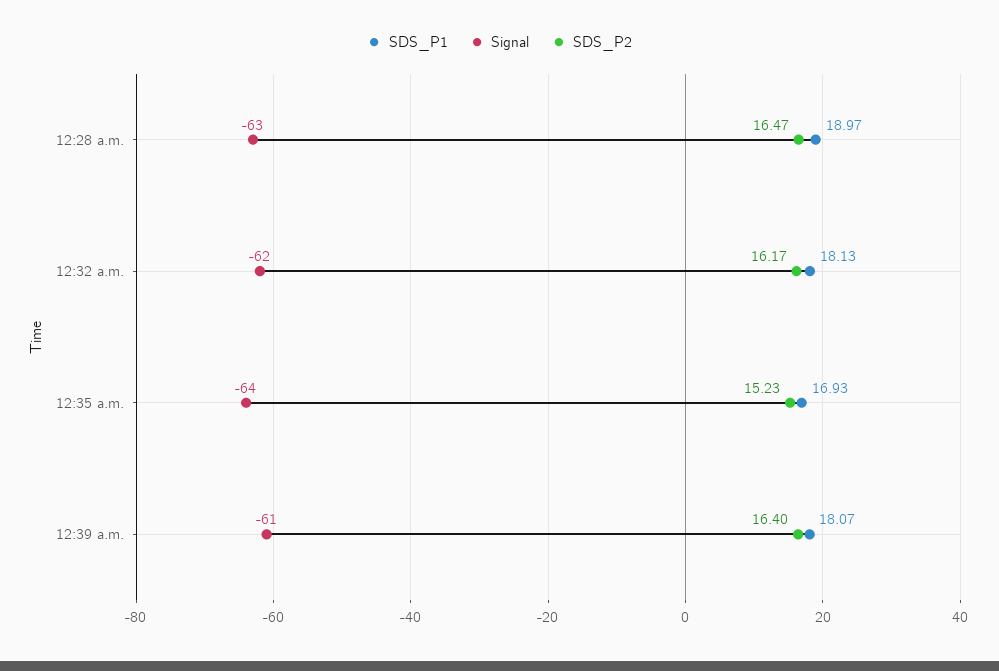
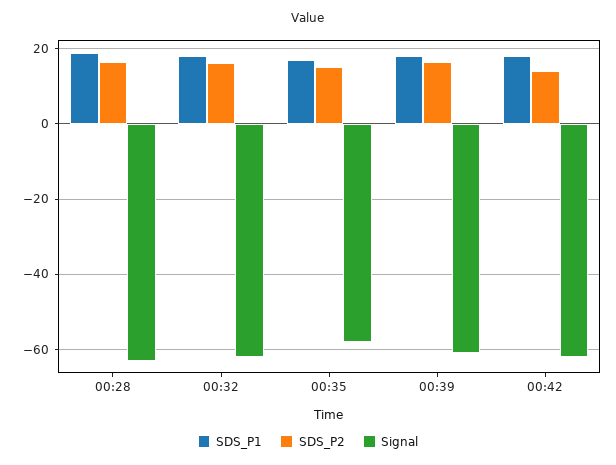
Signal, 12:35 a.m.: -64 -> -58
SDS_P1, 00:42: none -> 18
SDS_P2, 00:42: none -> 14
Signal, 00:42: none -> -62

